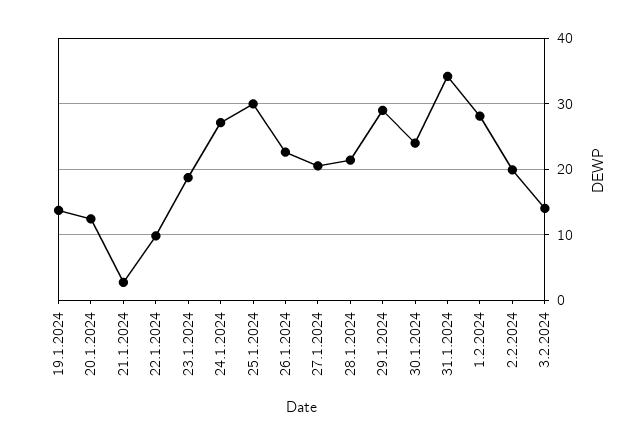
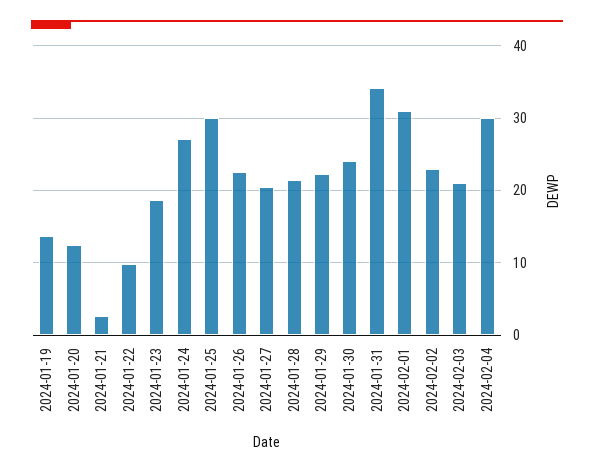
29.1.2024: 29 -> 22
1.2.2024: 28 -> 31
2.2.2024: 20 -> 23
3.2.2024: 14 -> 21
2024-02-04: none -> 30

